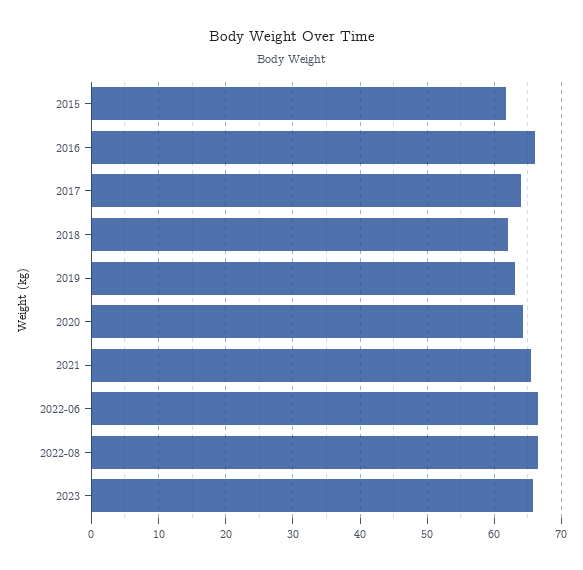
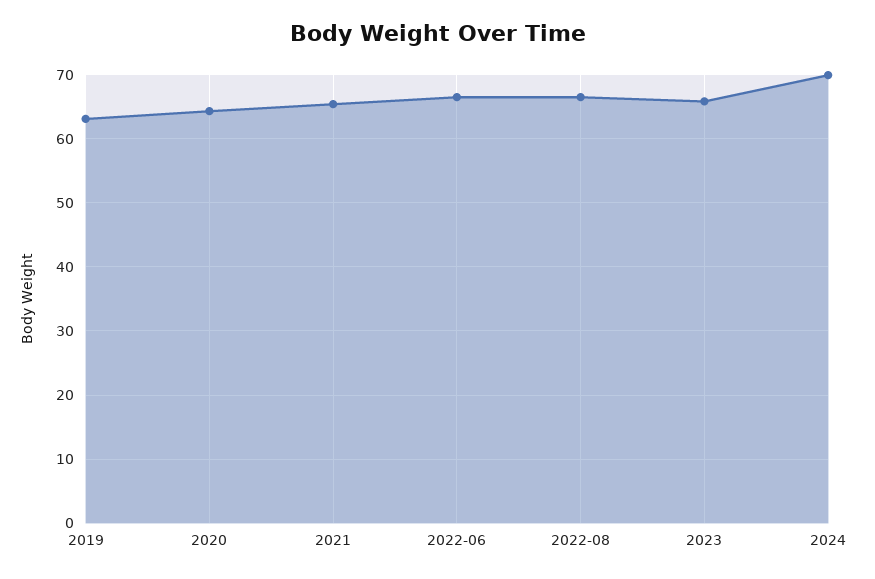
2015: 62 -> none
2016: 66 -> none
2017: 64 -> none
2018: 62 -> none
2024: none -> 70

